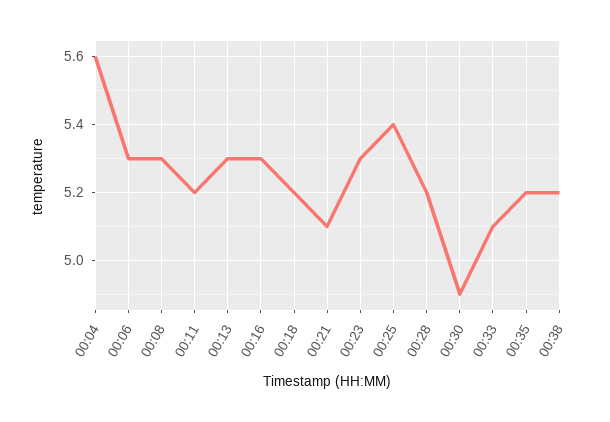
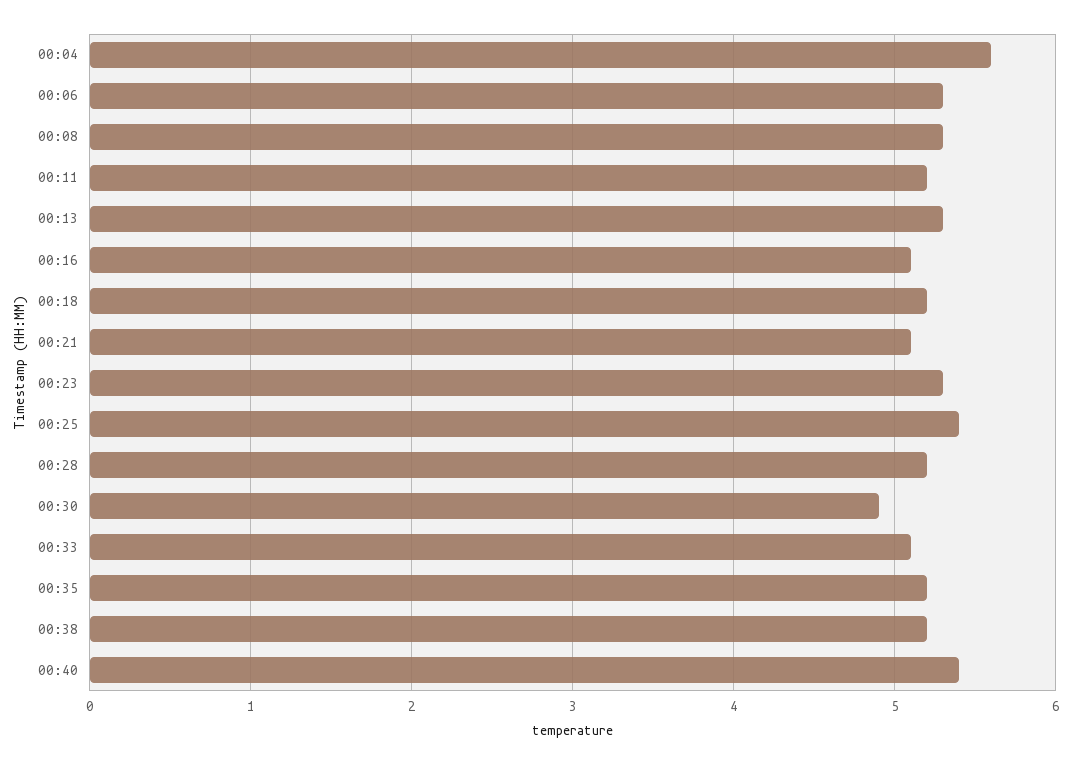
00:16: 5.3 -> 5.1
00:40: none -> 5.4

